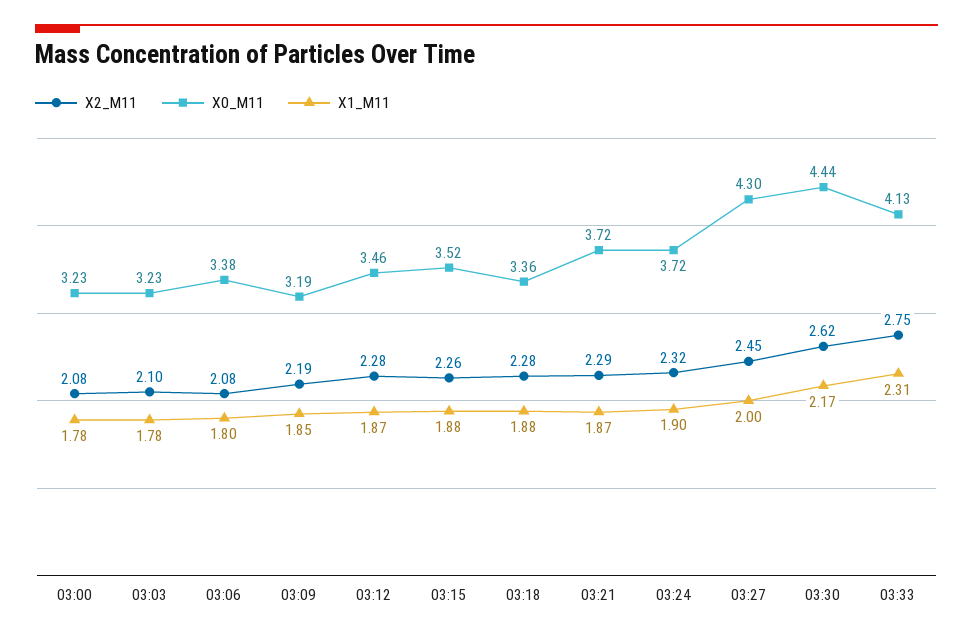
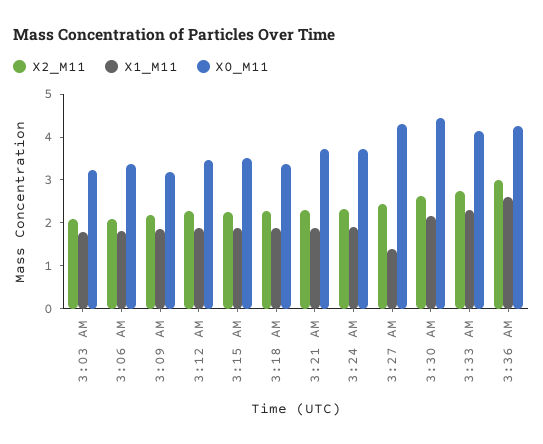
X2_M11, 03:00: 2.08 -> none
X0_M11, 03:00: 3.23 -> none
X1_M11, 03:00: 1.78 -> none
X1_M11, 03:27: 2 -> 1.4
X2_M11, 3:36 AM: none -> 3
X1_M11, 3:36 AM: none -> 2.6
X0_M11, 3:36 AM: none -> 4.2

